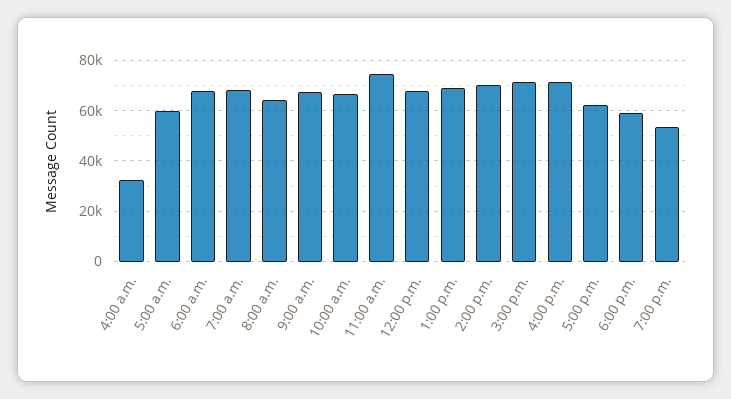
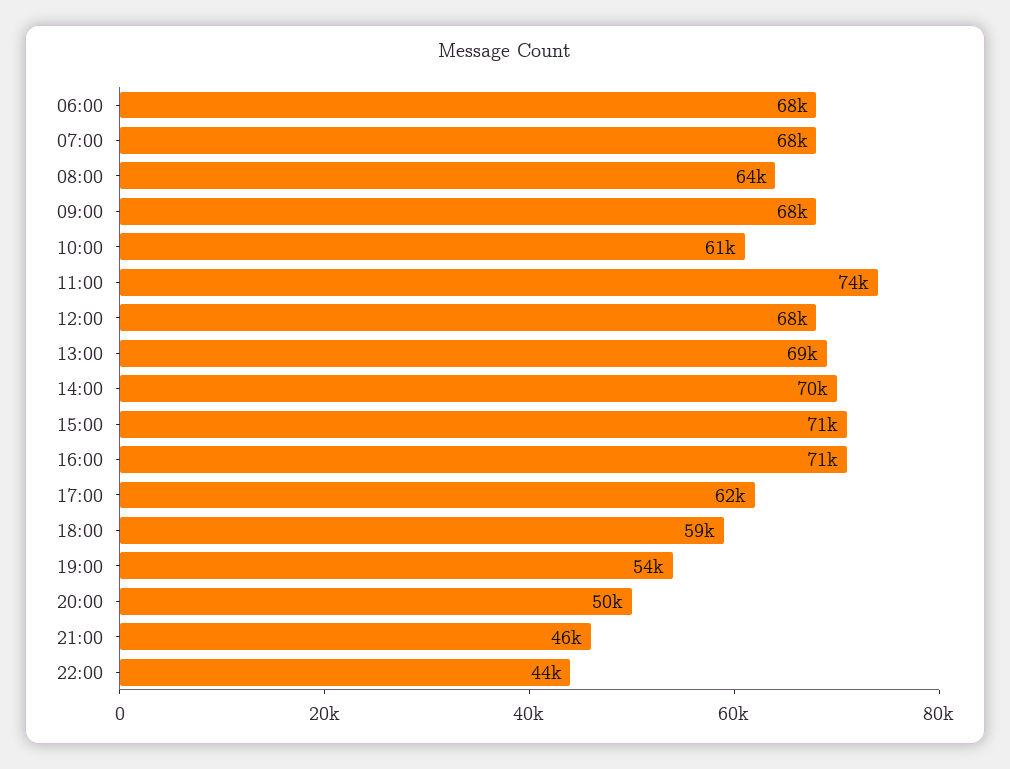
4:00 a.m.: 32500 -> none
5:00 a.m.: 60000 -> none
10:00 a.m.: 67500 -> 61000
20:00: none -> 50000
21:00: none -> 46000
22:00: none -> 44000

